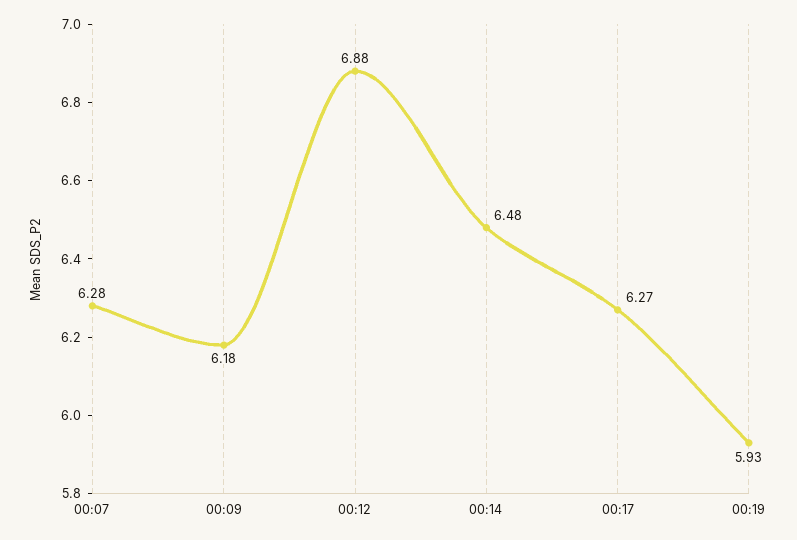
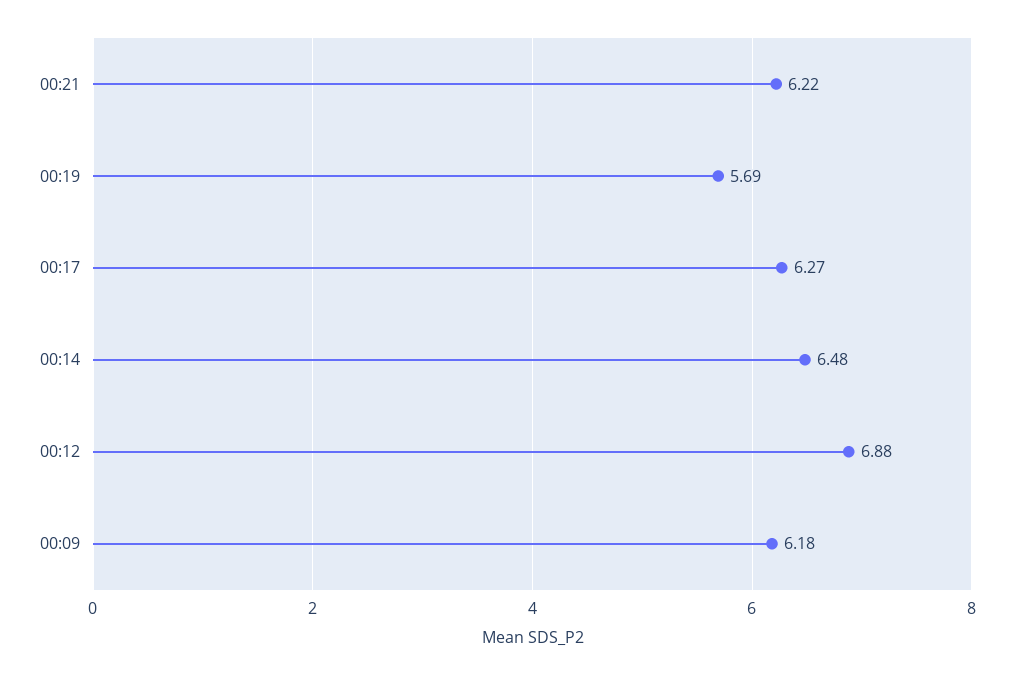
00:07: 6.28 -> none
00:19: 5.93 -> 5.69
00:21: none -> 6.22

